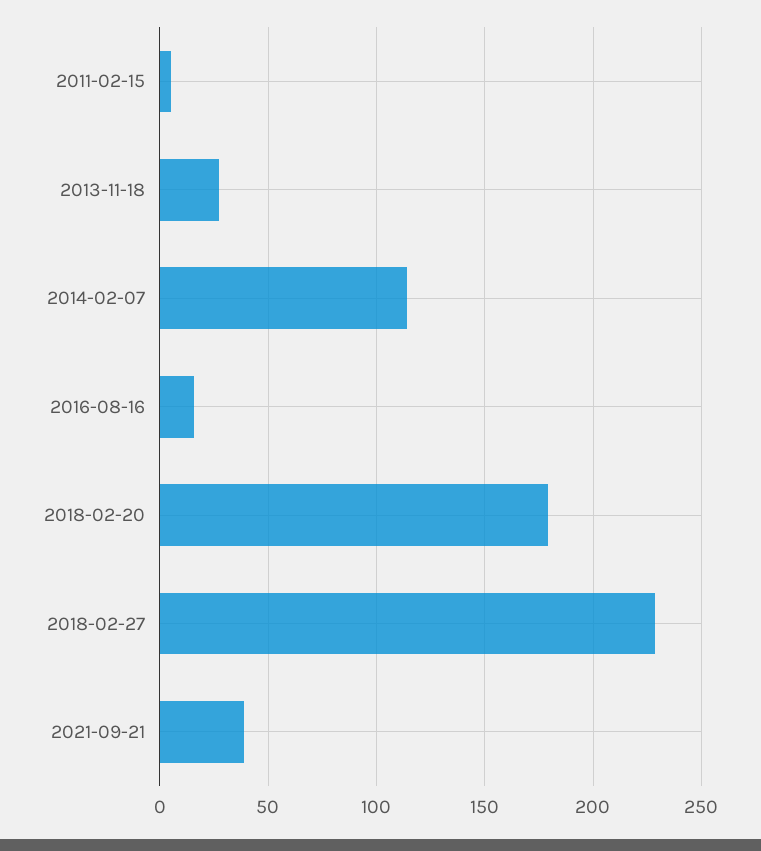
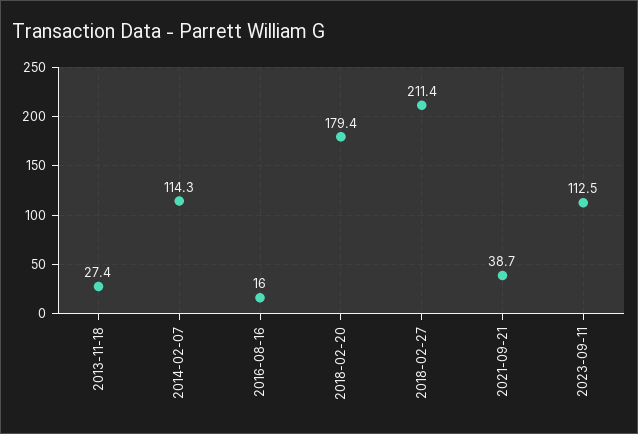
2011-02-15: 5 -> none
2018-02-27: 230 -> 211.4
2023-09-11: none -> 112.5

